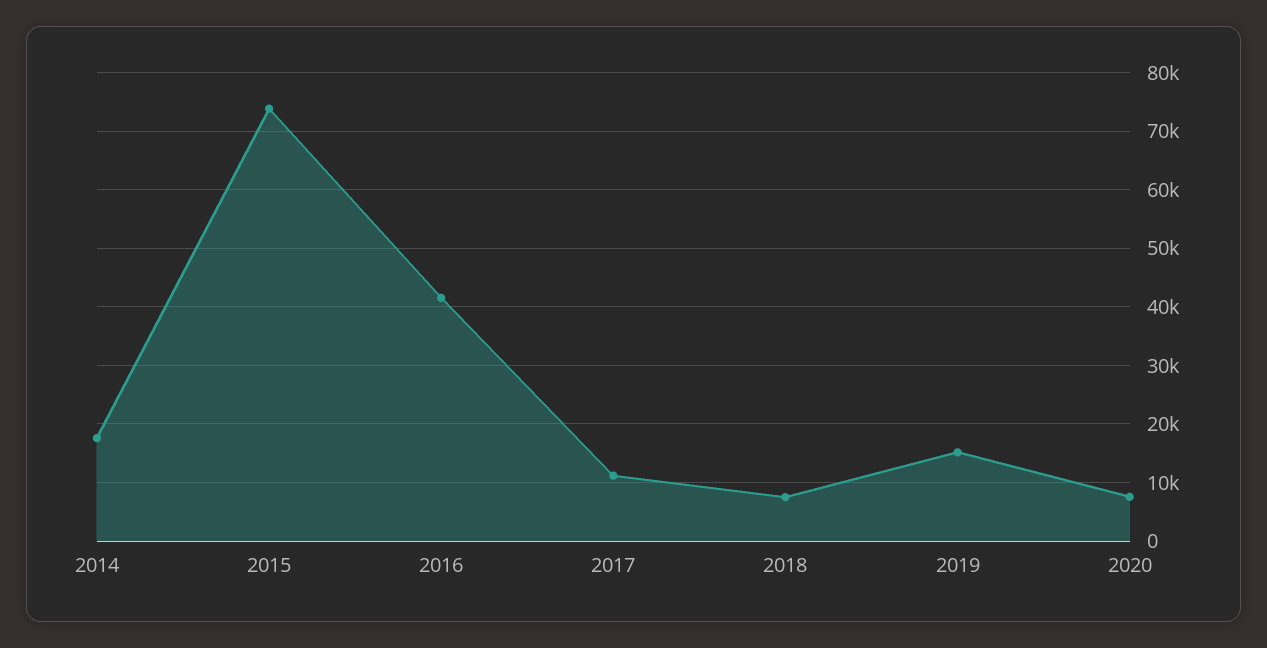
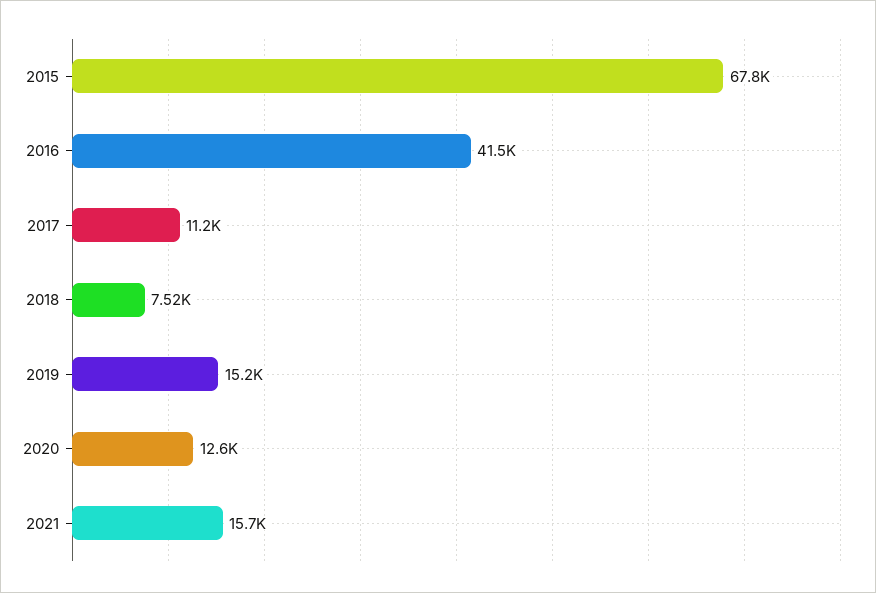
2014: 18000 -> none
2015: 74000 -> 67800
2020: 8000 -> 12600
2021: none -> 15700

